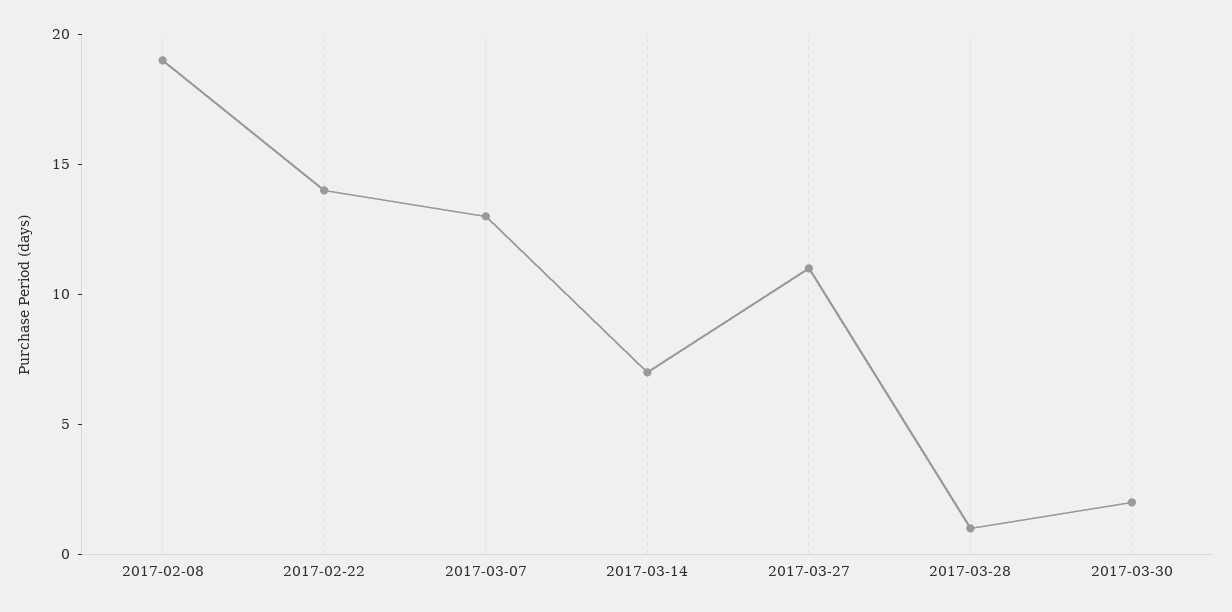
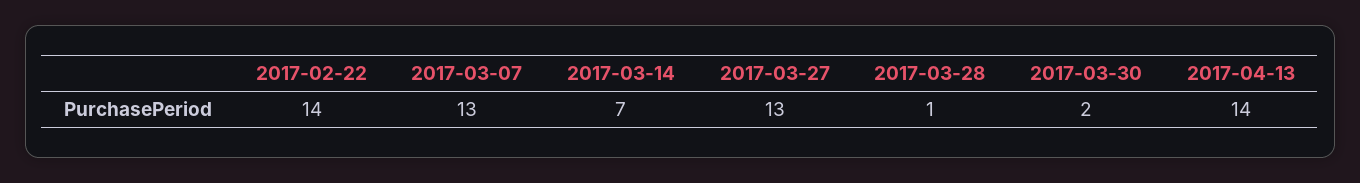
2017-02-08: 19 -> none
2017-03-27: 11 -> 13
2017-04-13: none -> 14

